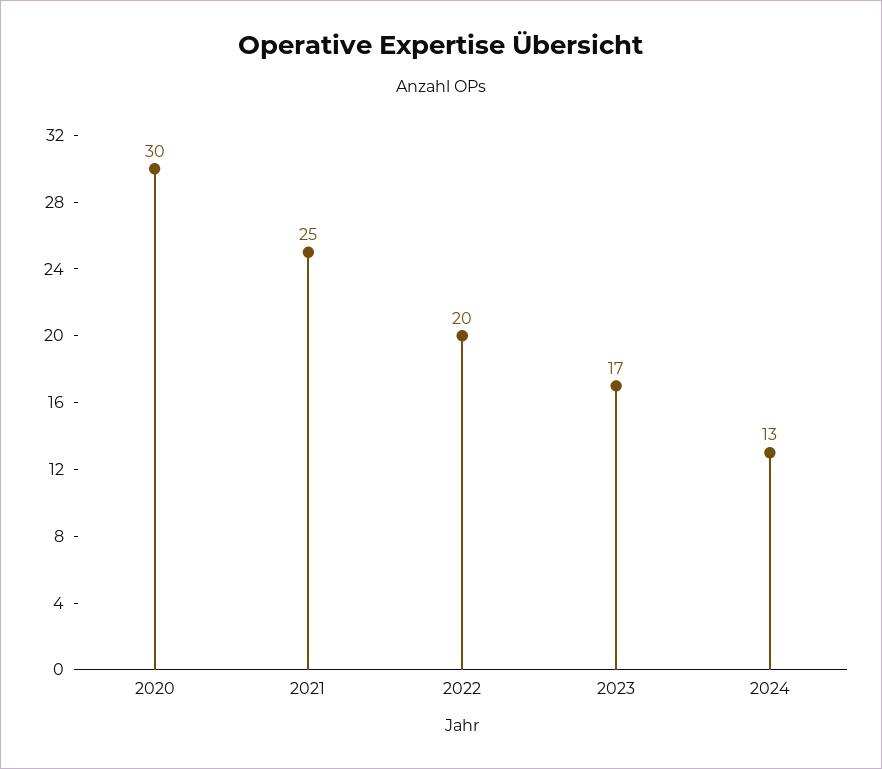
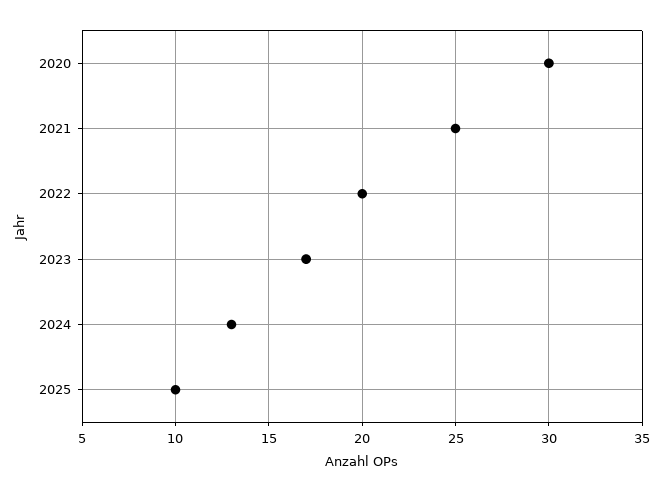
2025: none -> 10

